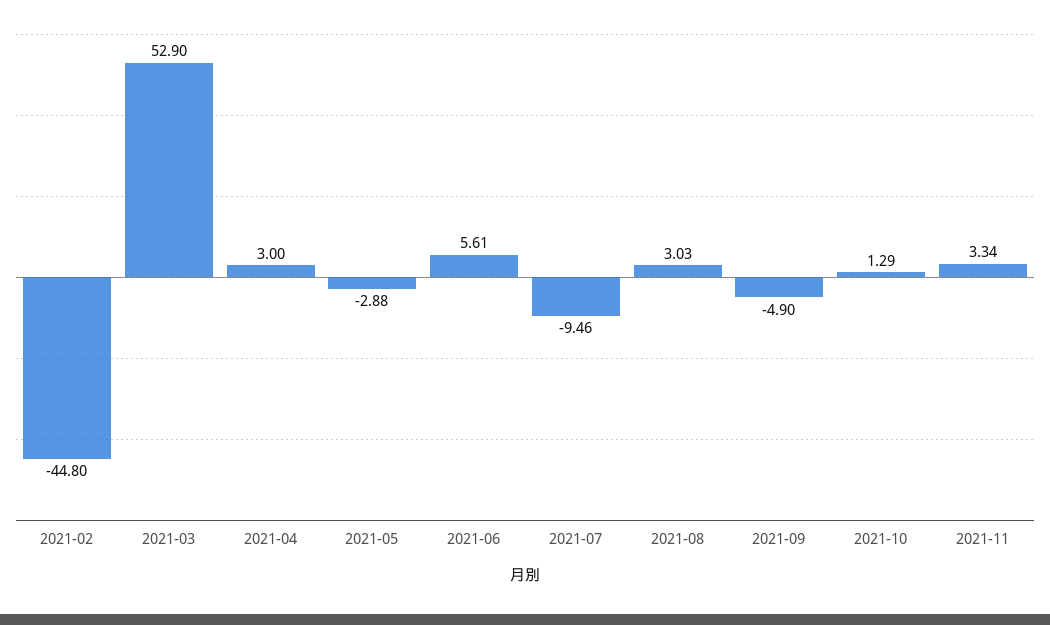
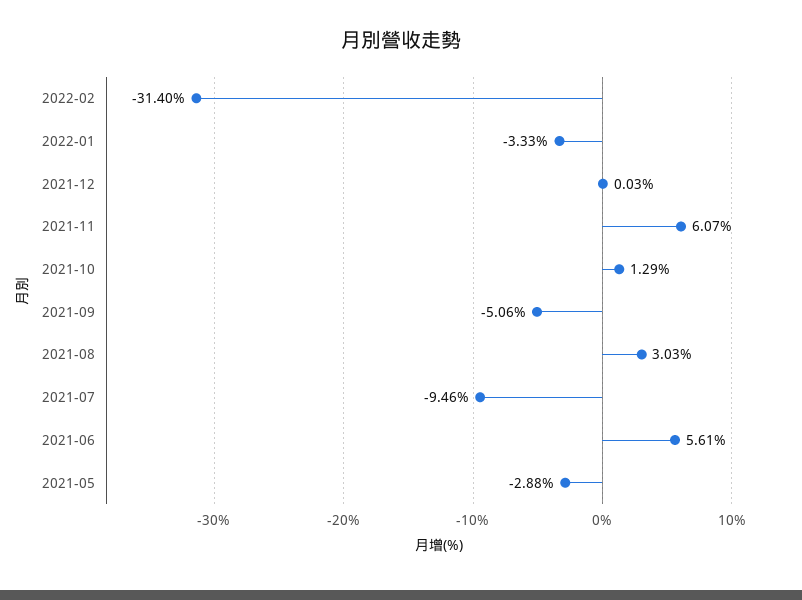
2021-02: -44.8 -> none
2021-03: 52.9 -> none
2021-04: 3 -> none
2021-09: -4.9 -> -5.06
2021-11: 3.34 -> 6.07
2022-02: none -> -31.4
2022-01: none -> -3.33
2021-12: none -> 0.03

